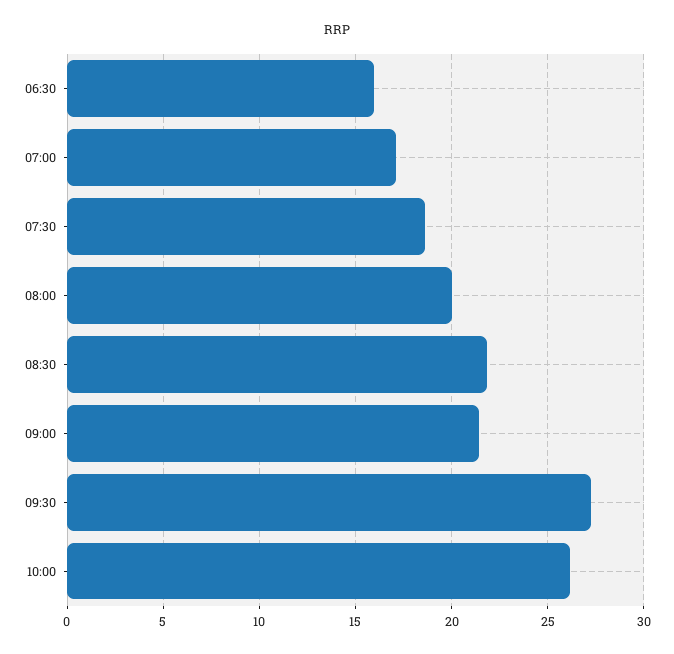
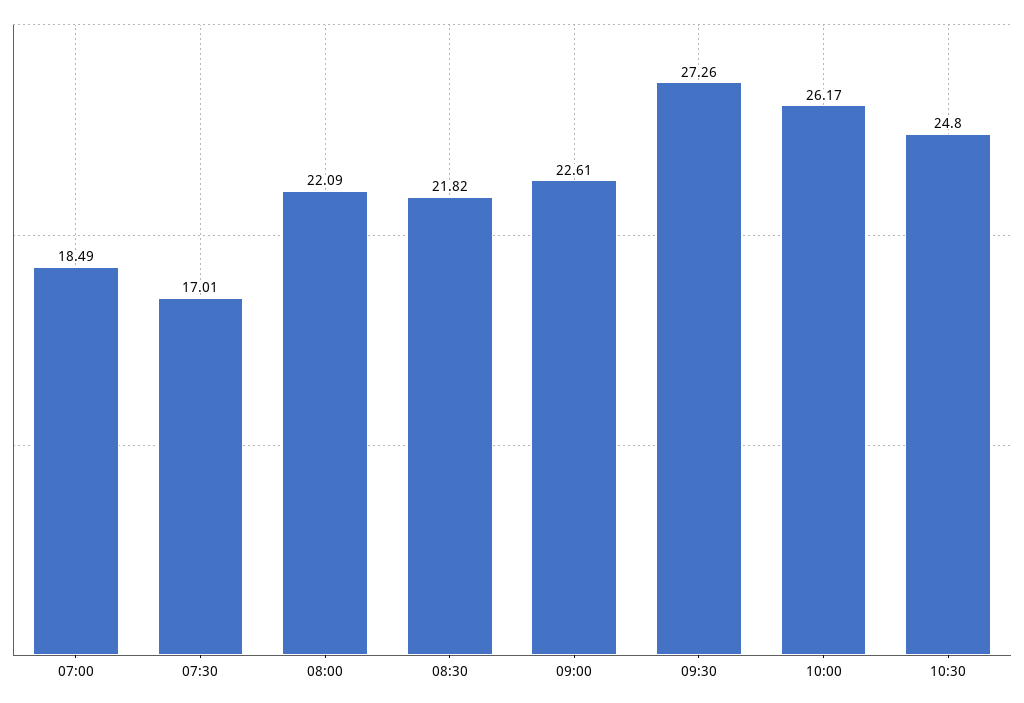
06:30: 16 -> none
07:00: 17 -> 18.49
07:30: 18.5 -> 17.01
08:00: 20 -> 22.09
09:00: 21.5 -> 22.61
10:30: none -> 24.8

